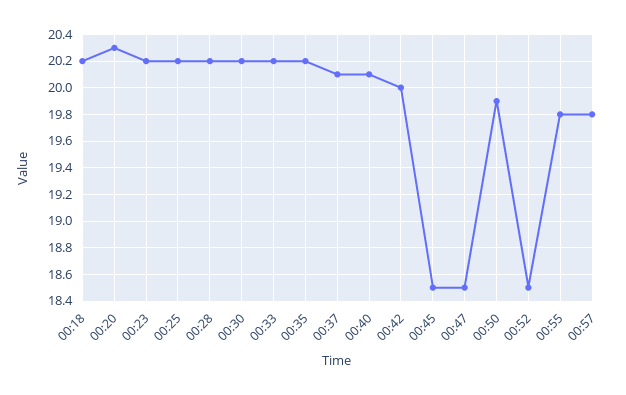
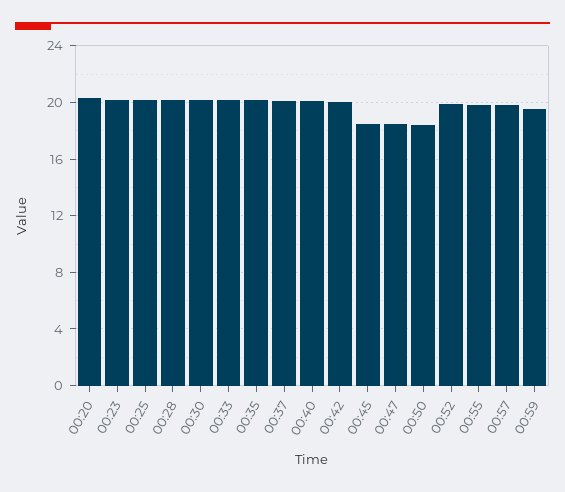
00:18: 20.2 -> none
00:50: 19.9 -> 18.5
00:52: 18.5 -> 20
00:59: none -> 19.5

